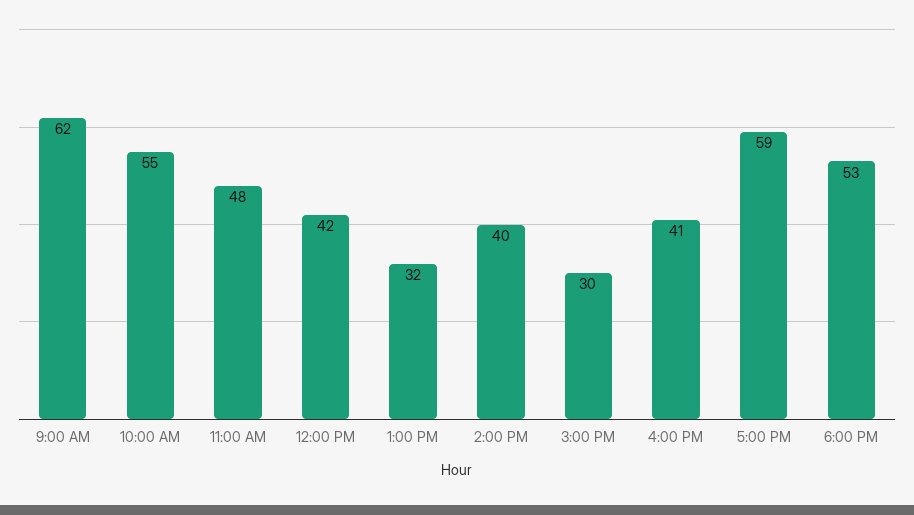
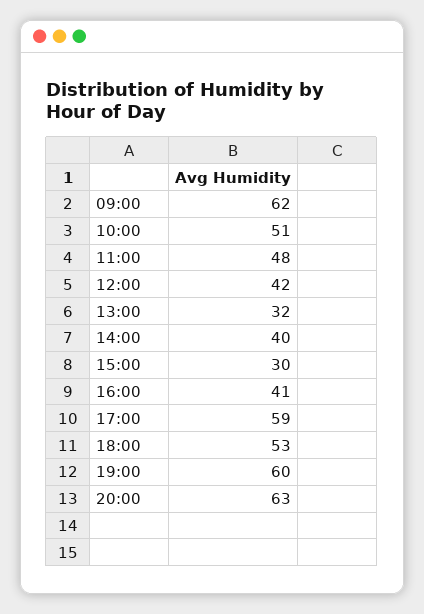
10:00 AM: 55 -> 51
19:00: none -> 60
20:00: none -> 63

